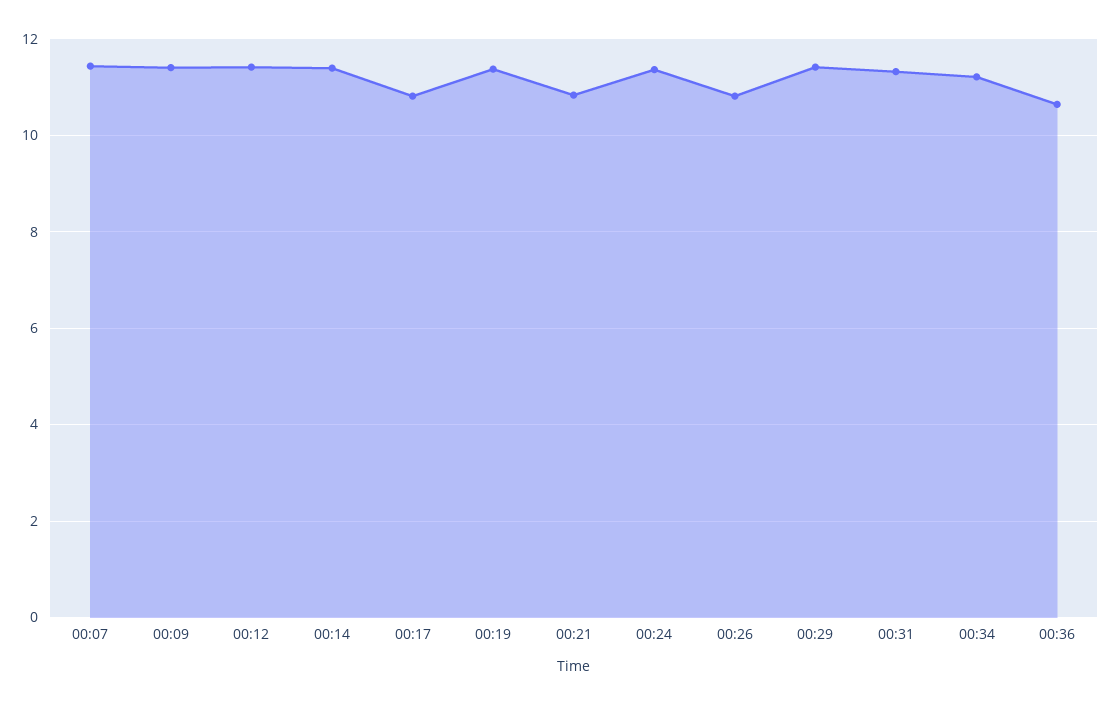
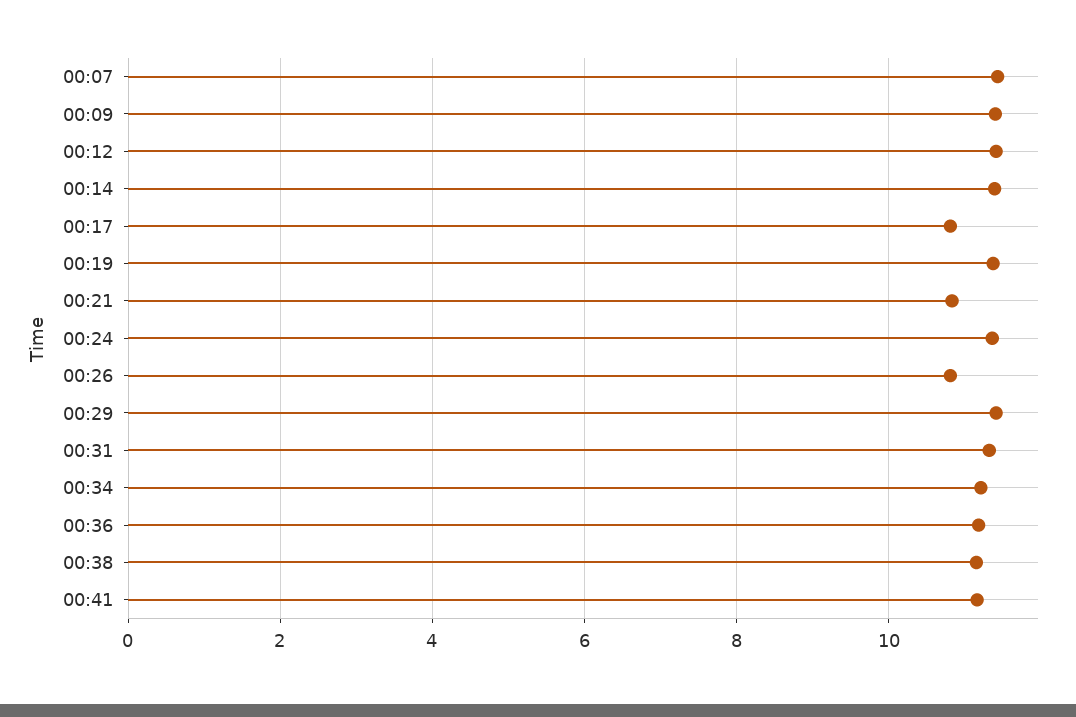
00:36: 10.6 -> 11.2
00:38: none -> 11.2
00:41: none -> 11.2

